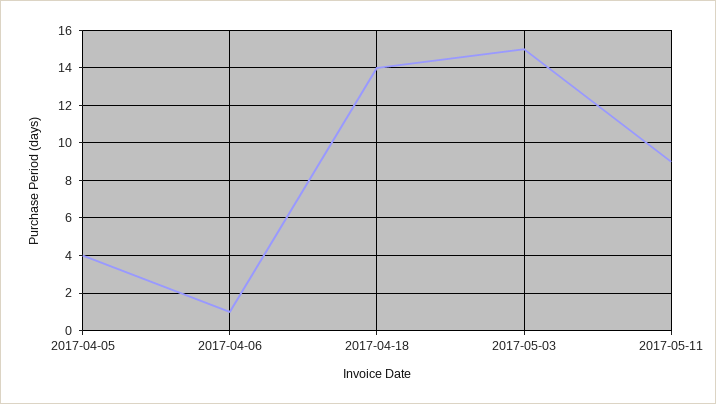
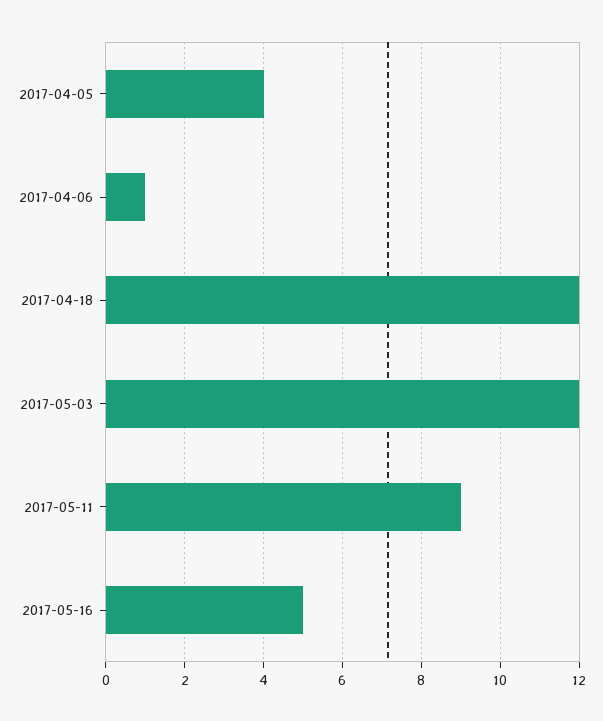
2017-04-18: 14 -> 12
2017-05-03: 15 -> 12
2017-05-16: none -> 5

